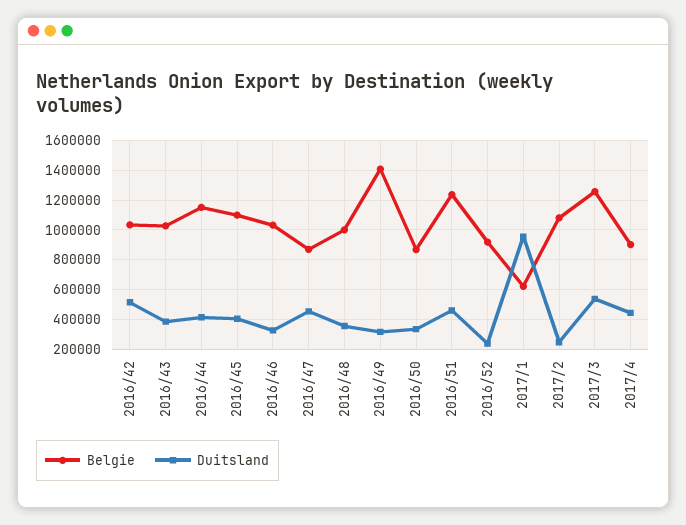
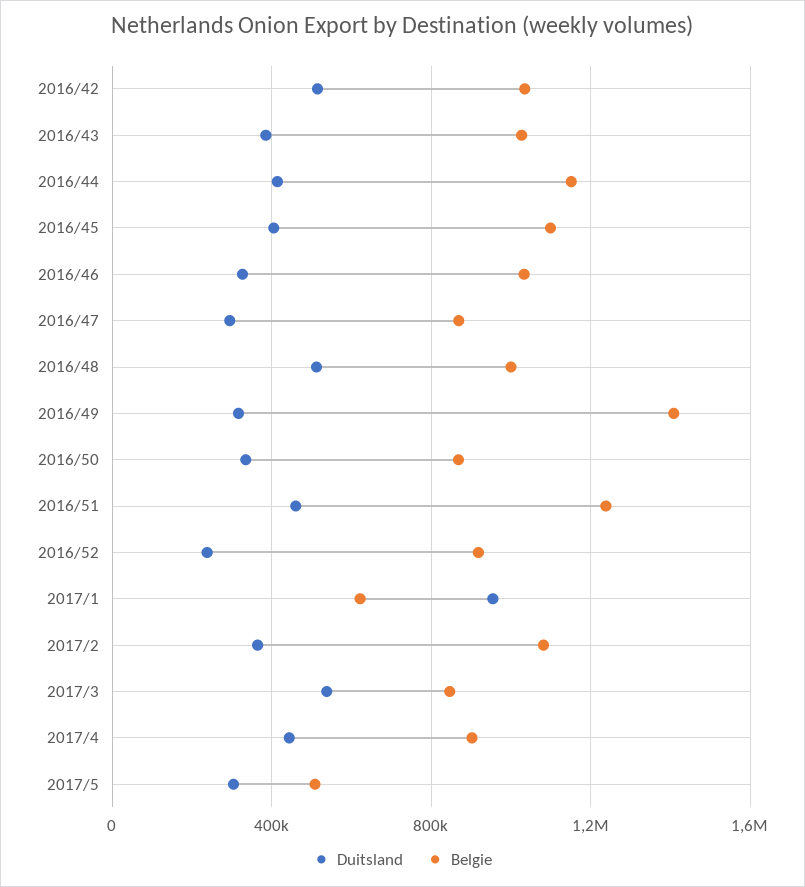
Duitsland, 2016/47: 450000 -> 300000
Duitsland, 2016/48: 350000 -> 500000
Duitsland, 2017/2: 250000 -> 350000
Belgie, 2017/3: 1250000 -> 850000
Duitsland, 2017/5: none -> 300000
Belgie, 2017/5: none -> 500000

